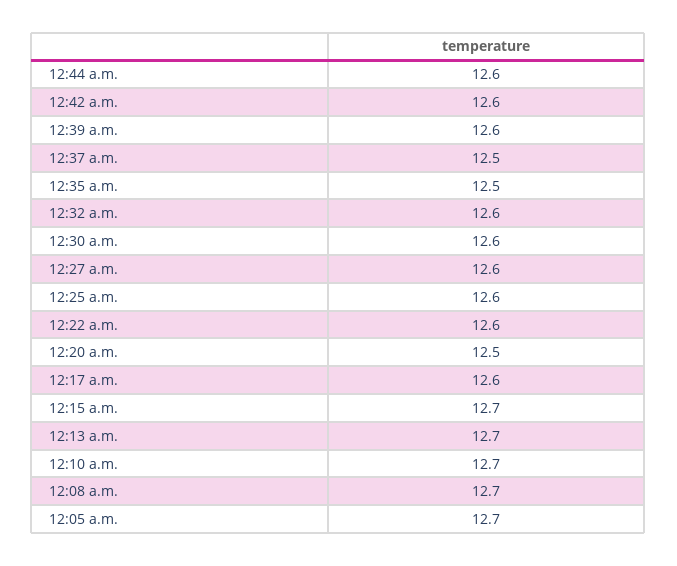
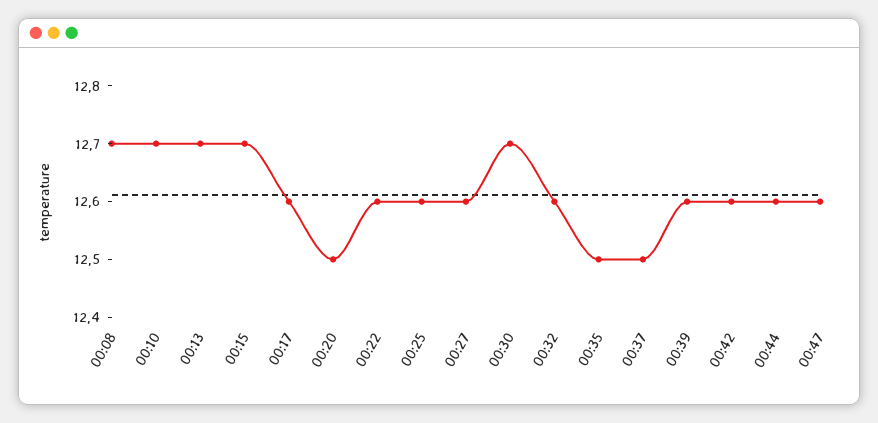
12:30 a.m.: 12.6 -> 12.7
12:05 a.m.: 12.7 -> none
00:47: none -> 12.6

